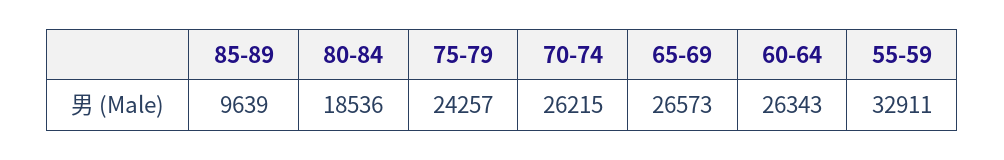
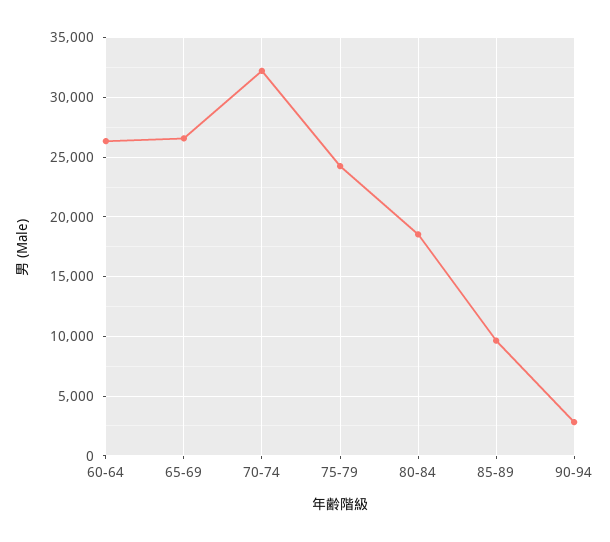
70-74: 26215 -> 32000
55-59: 32911 -> none
90-94: none -> 3000

